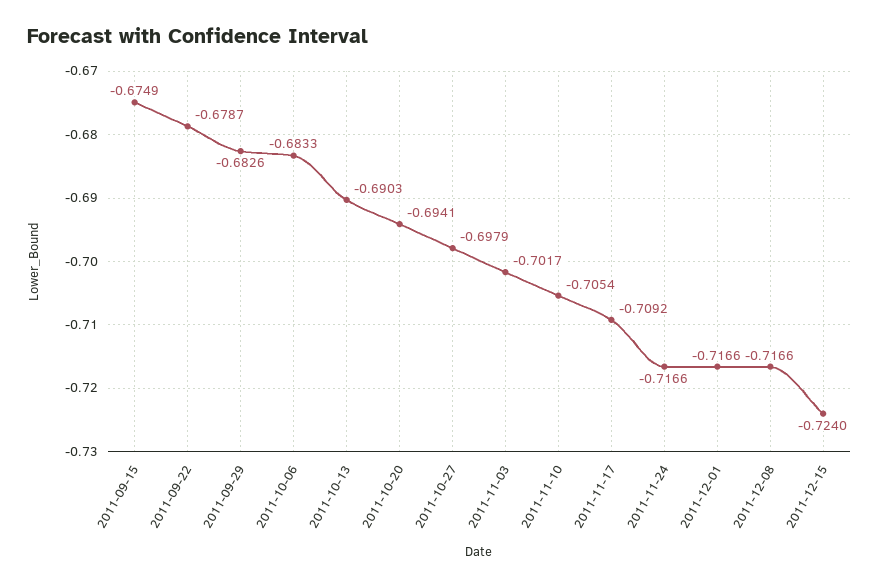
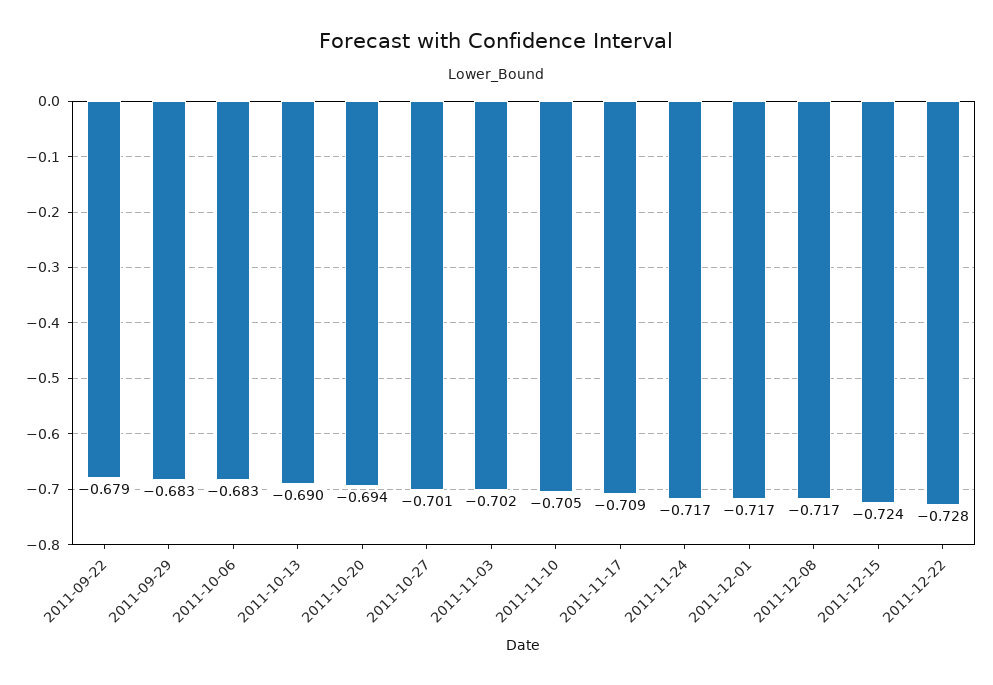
2011-09-15: -0.6749 -> none
2011-10-27: -0.6979 -> -0.701
2011-12-22: none -> -0.728

